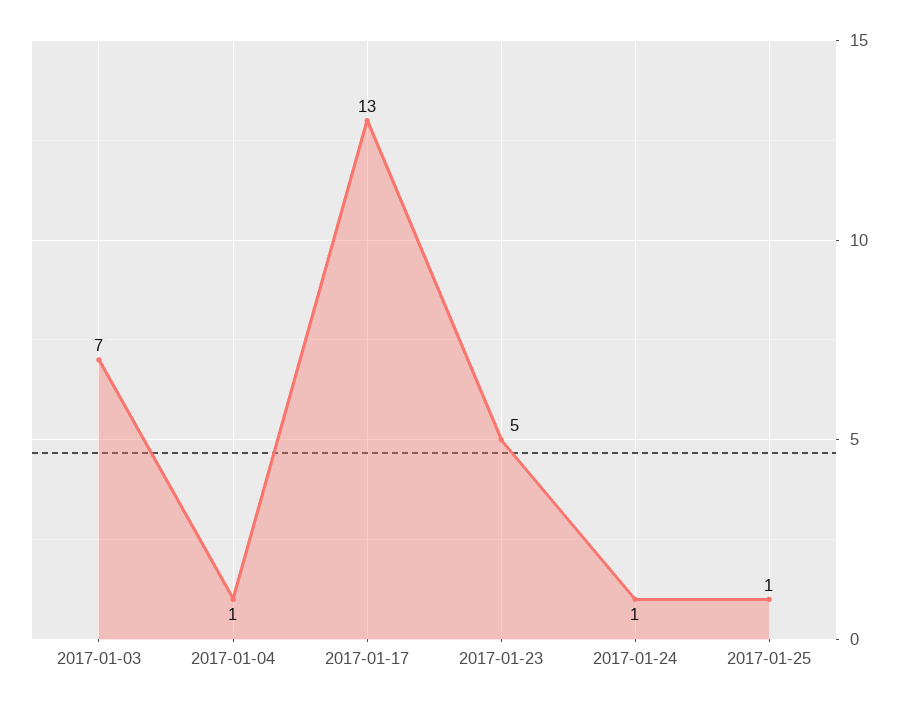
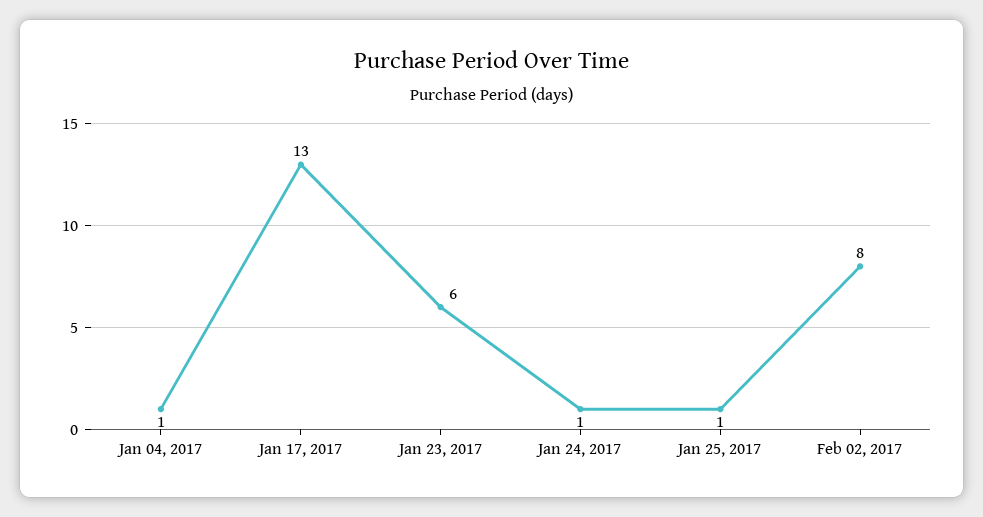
2017-01-03: 7 -> none
2017-01-23: 5 -> 6
Feb 02, 2017: none -> 8

